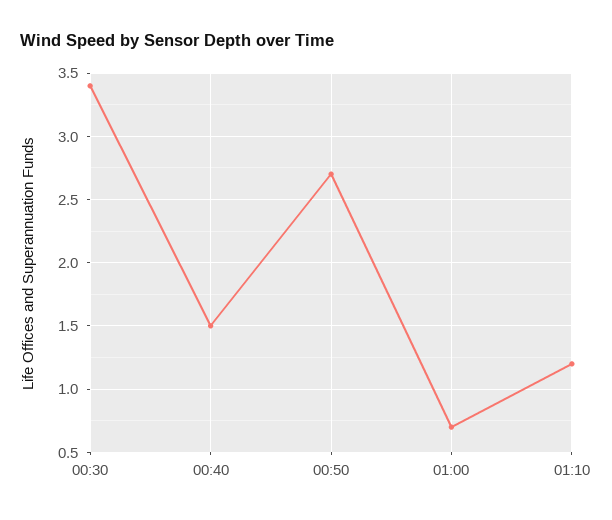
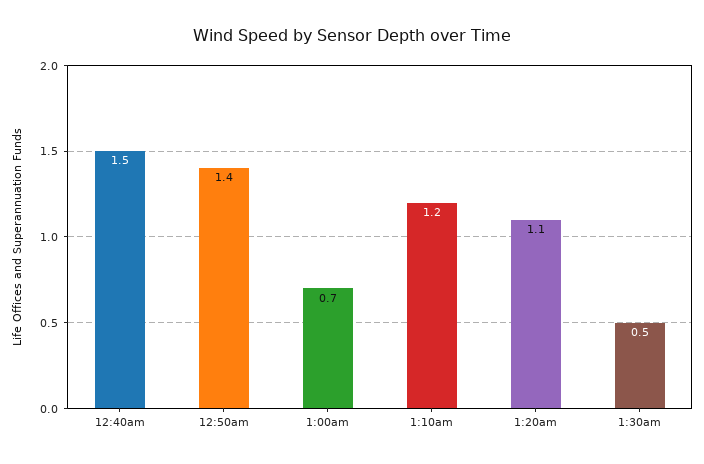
00:30: 3.4 -> none
00:50: 2.7 -> 1.4
1:20am: none -> 1.1
1:30am: none -> 0.5

